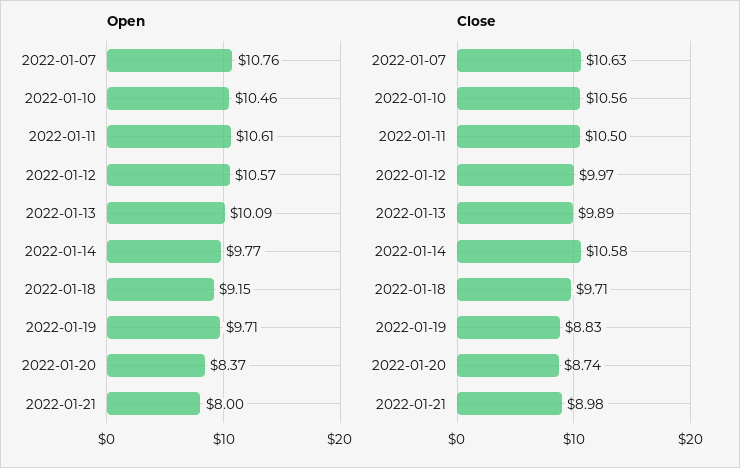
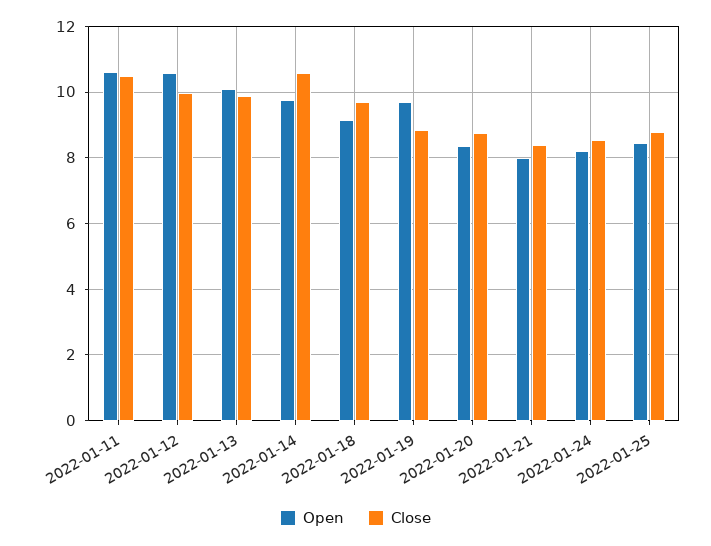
Open, 2022-01-07: 10.76 -> none
Open, 2022-01-10: 10.46 -> none
Close, 2022-01-07: 10.63 -> none
Close, 2022-01-10: 10.56 -> none
Close, 2022-01-21: 8.98 -> 8.4
Open, 2022-01-24: none -> 8.2
Close, 2022-01-24: none -> 8.6
Open, 2022-01-25: none -> 8.4
Close, 2022-01-25: none -> 8.8

